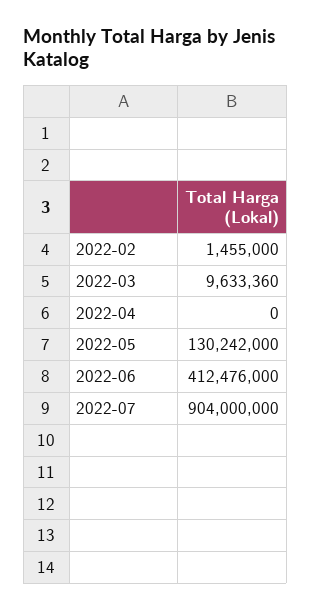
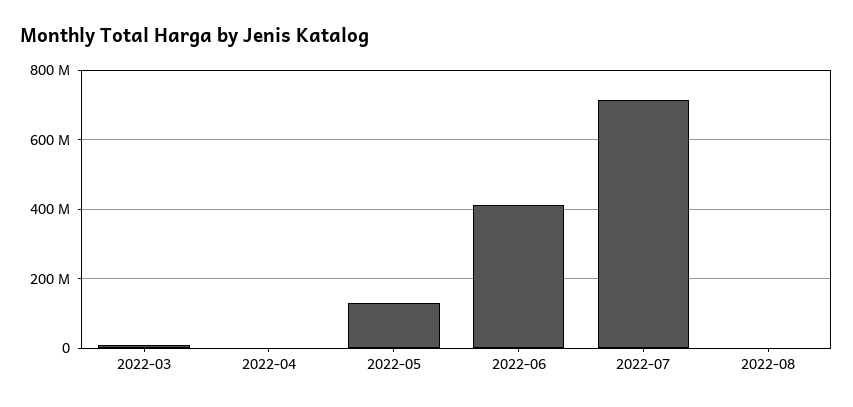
2022-02: 1455000 -> none
2022-07: 904000000 -> 720000000
2022-08: none -> 0

